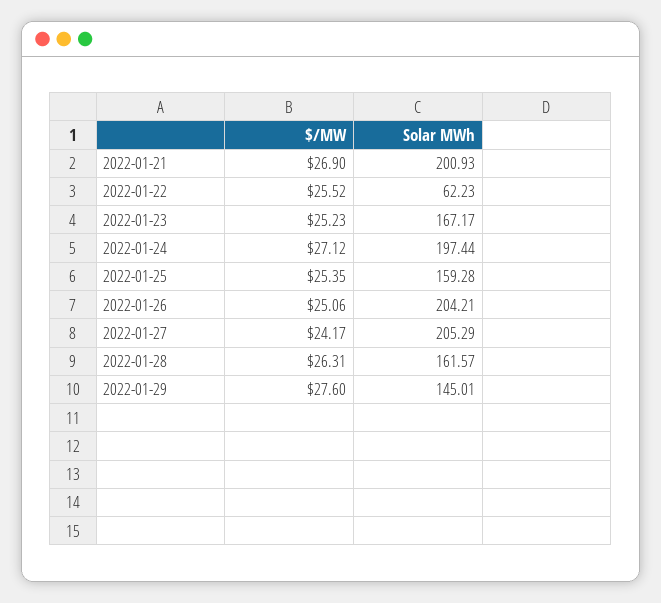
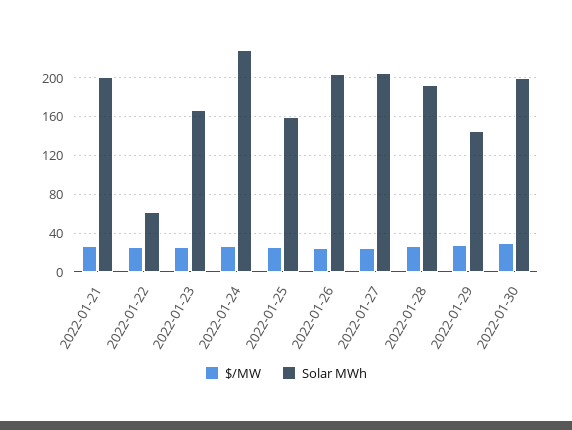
Solar MWh, 2022-01-24: 197.44 -> 230
Solar MWh, 2022-01-28: 161.57 -> 190
$/MW, 2022-01-30: none -> 30
Solar MWh, 2022-01-30: none -> 200

